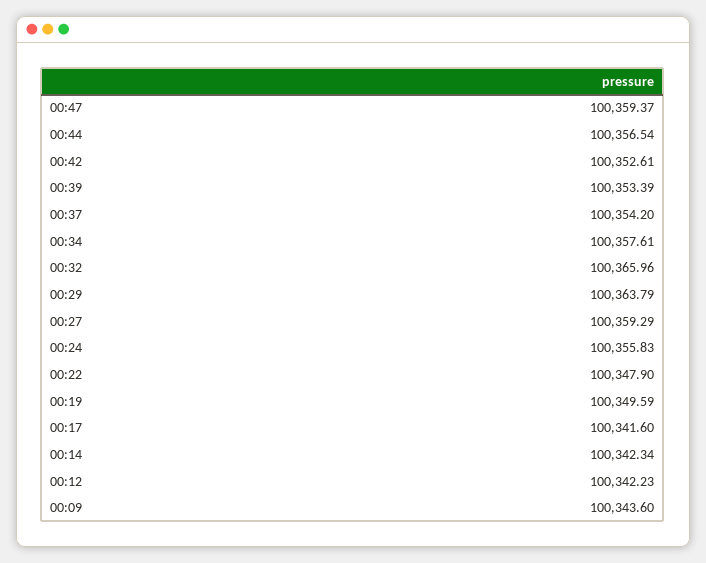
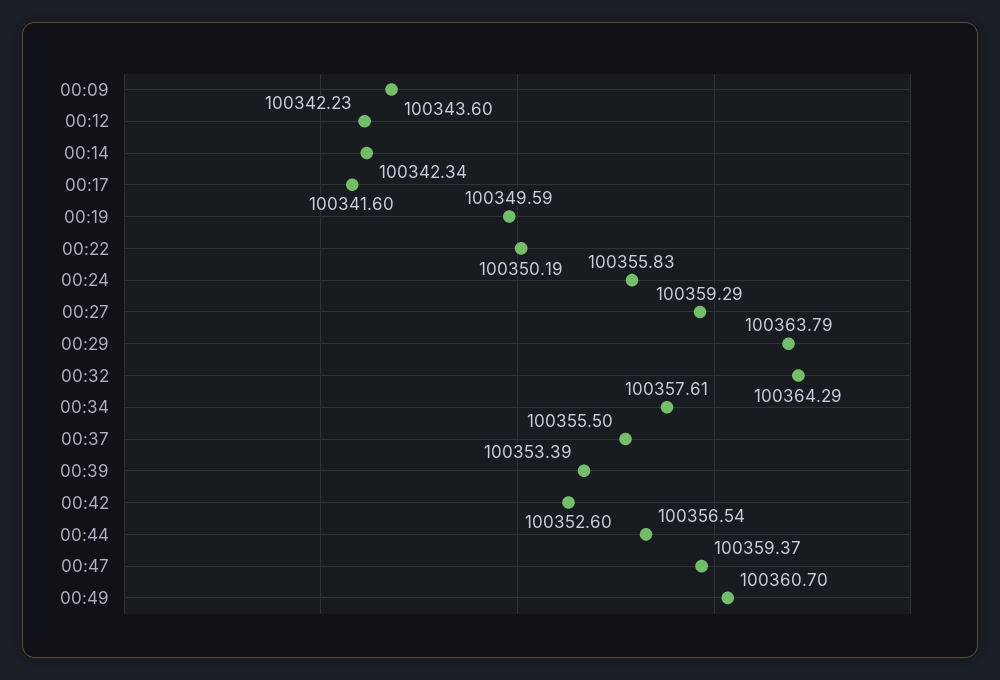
00:42: 100352.61 -> 100352.6
00:37: 100354.2 -> 100355.5
00:32: 100365.96 -> 100364.29
00:22: 100347.9 -> 100350.19
00:49: none -> 100360.7

